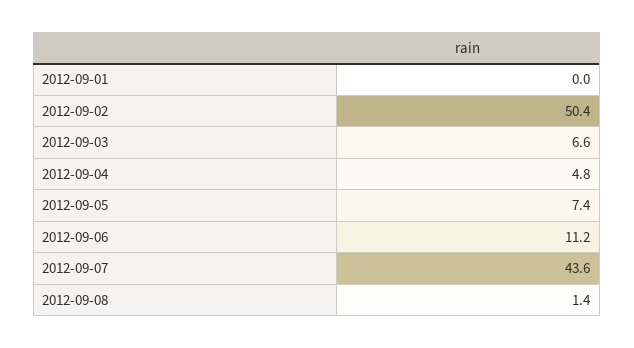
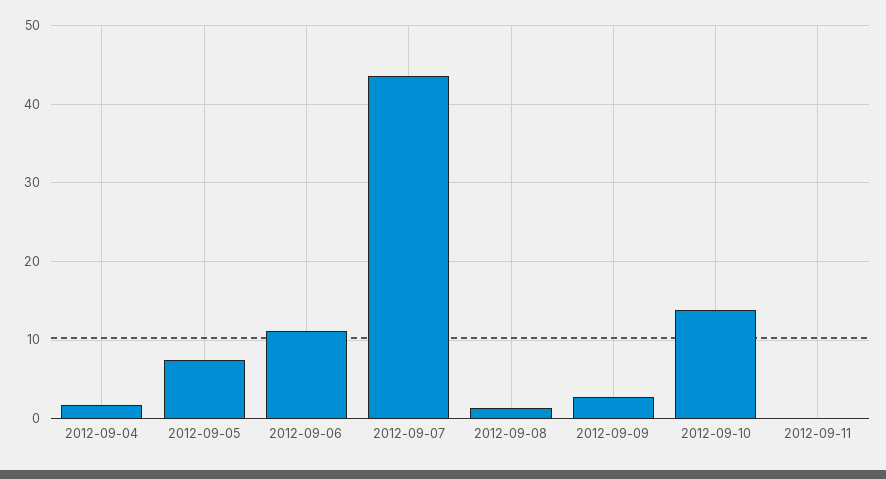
2012-09-01: 0 -> none
2012-09-02: 50.4 -> none
2012-09-03: 6.6 -> none
2012-09-04: 4.8 -> 2
2012-09-09: none -> 3
2012-09-10: none -> 14
2012-09-11: none -> 0

